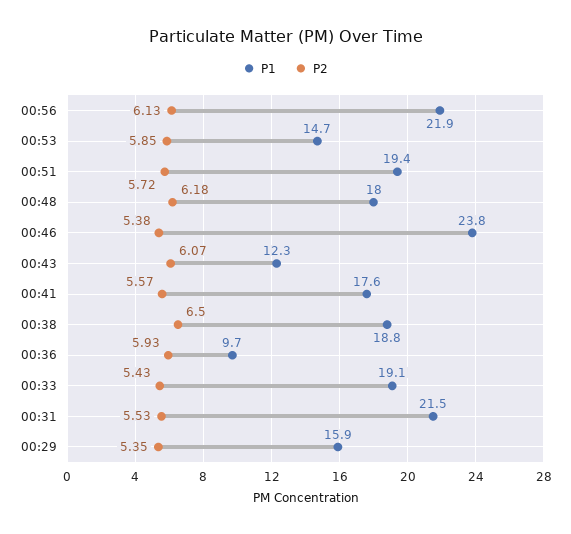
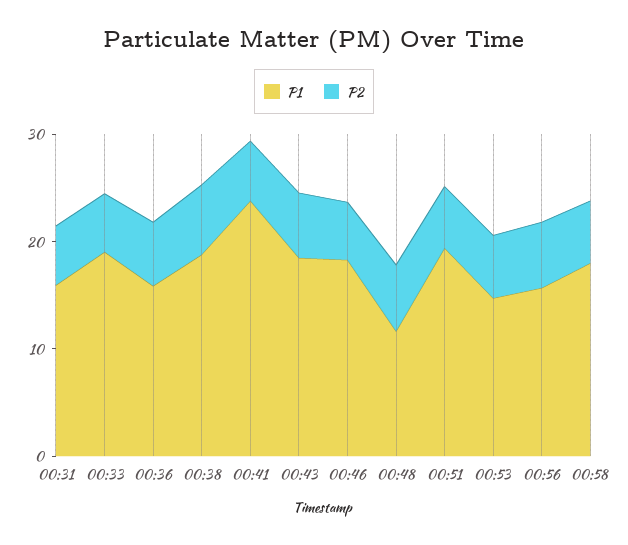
P1, 00:56: 21.9 -> 16
P1, 00:48: 18 -> 12
P1, 00:46: 23.8 -> 18
P1, 00:43: 12.3 -> 18
P1, 00:41: 17.6 -> 24
P1, 00:36: 9.7 -> 16
P1, 00:31: 21.5 -> 16
P1, 00:29: 15.9 -> none
P2, 00:29: 5.35 -> none
P1, 00:58: none -> 18
P2, 00:58: none -> 6

